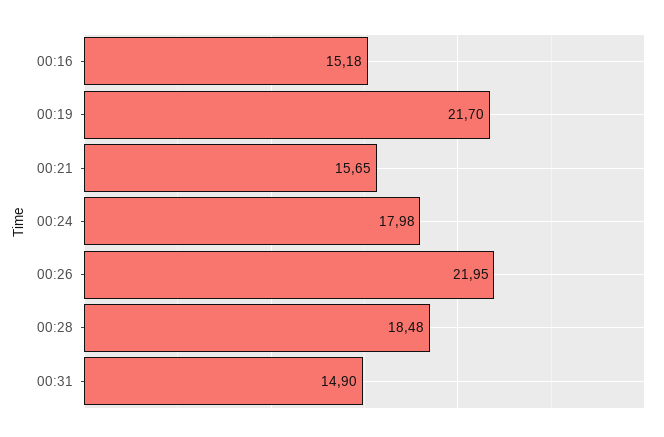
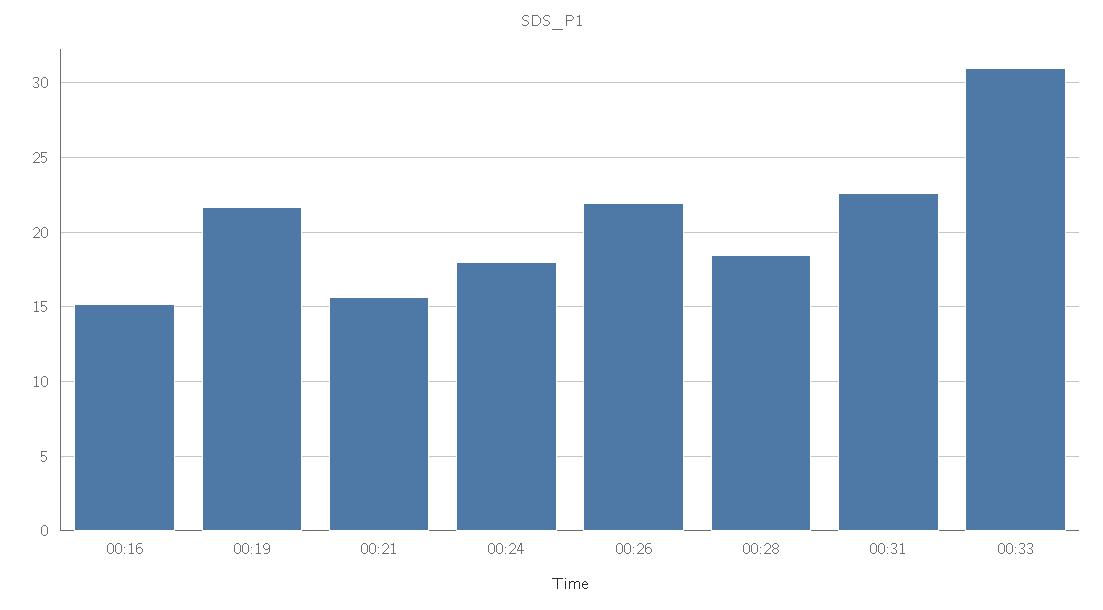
00:31: 14.9 -> 22.5
00:33: none -> 31

